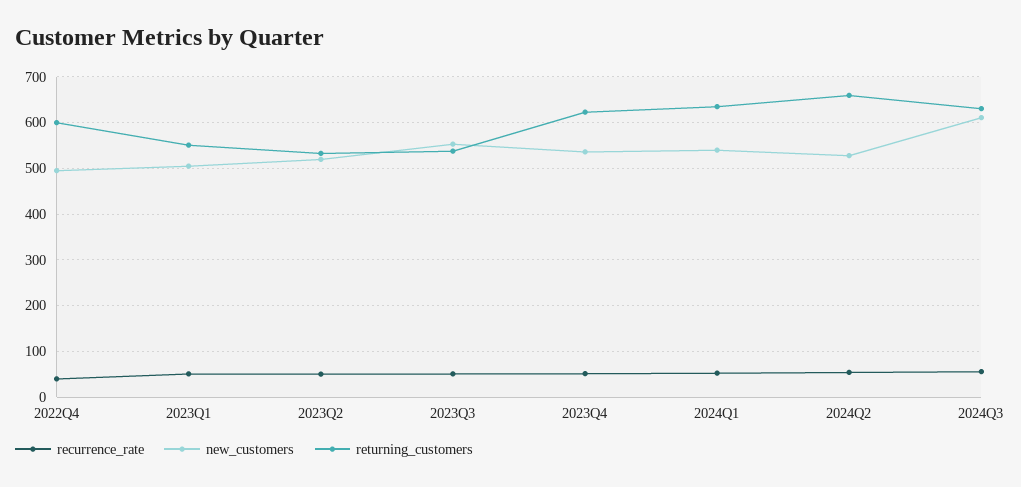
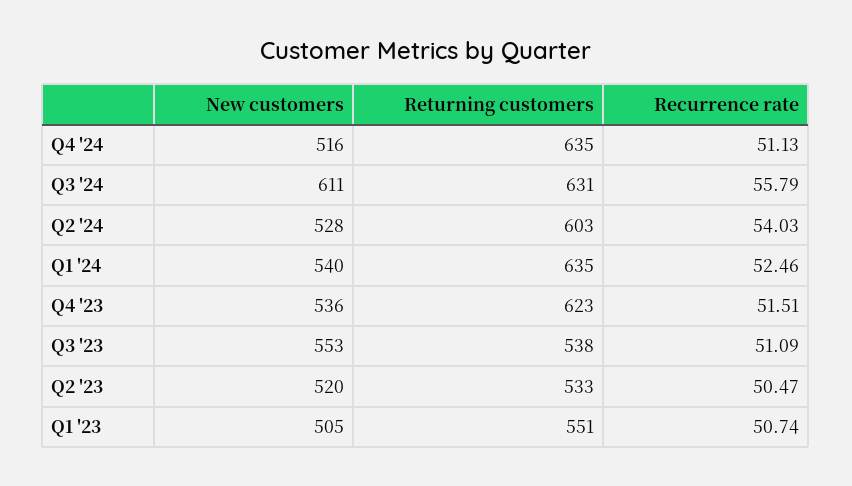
recurrence_rate, 2022Q4: 40 -> none
new_customers, 2022Q4: 500 -> none
returning_customers, 2022Q4: 600 -> none
returning_customers, 2024Q2: 660 -> 603
new_customers, Q4 '24: none -> 516
returning_customers, Q4 '24: none -> 635
recurrence_rate, Q4 '24: none -> 51.13

